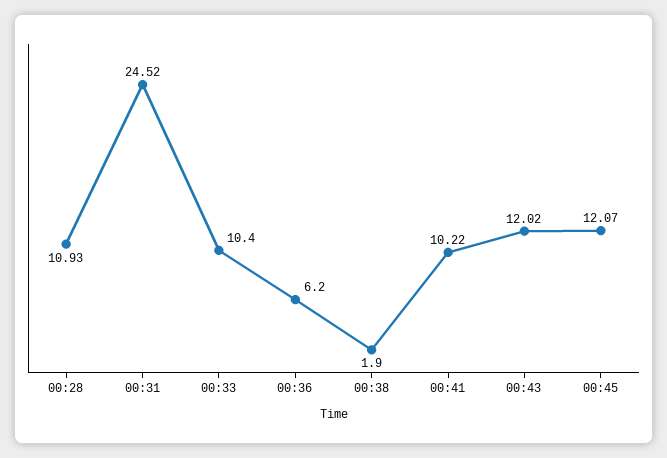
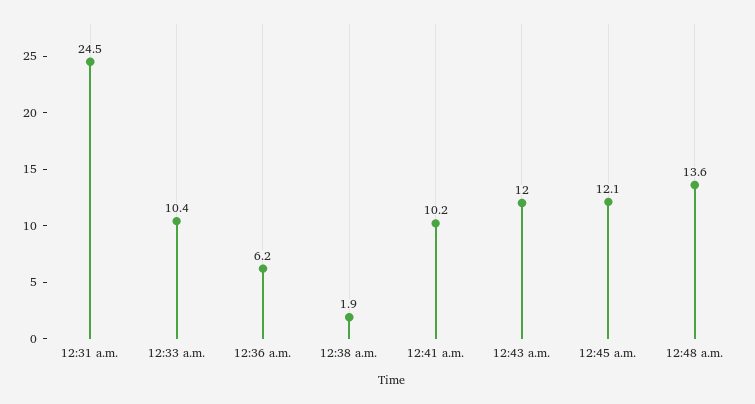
00:28: 10.93 -> none
12:48 a.m.: none -> 13.6

